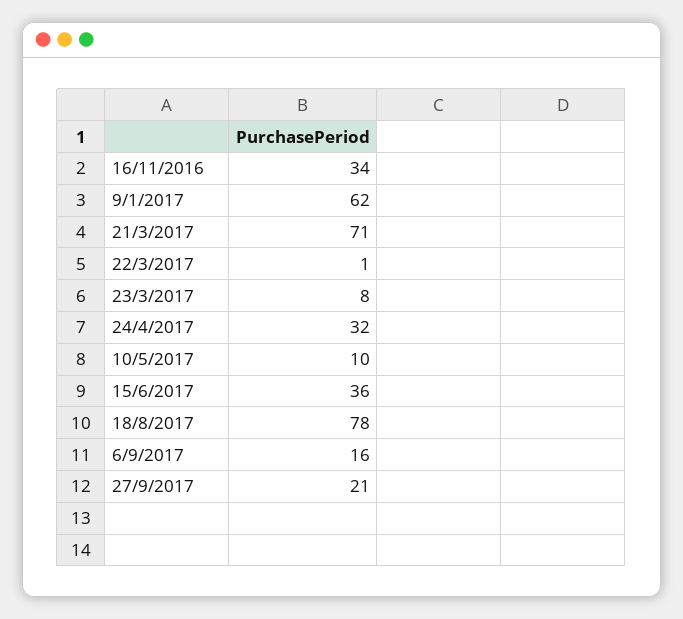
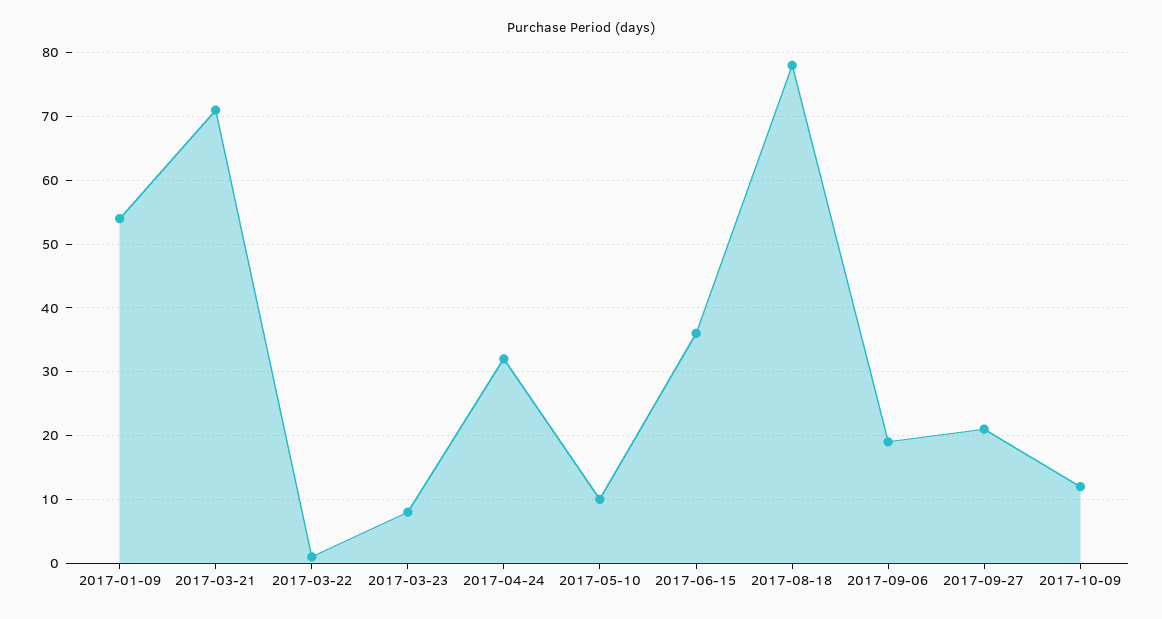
16/11/2016: 34 -> none
9/1/2017: 62 -> 54
6/9/2017: 16 -> 19
2017-10-09: none -> 12

